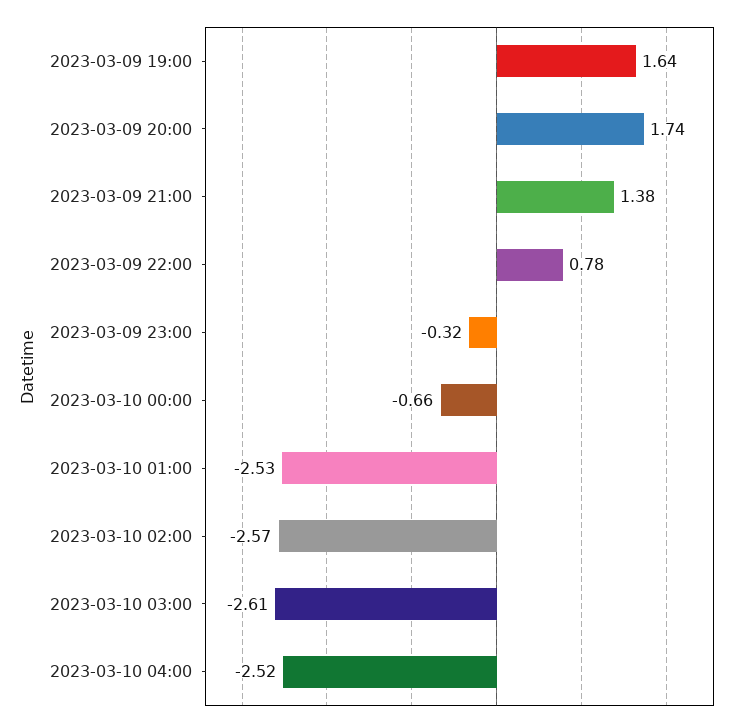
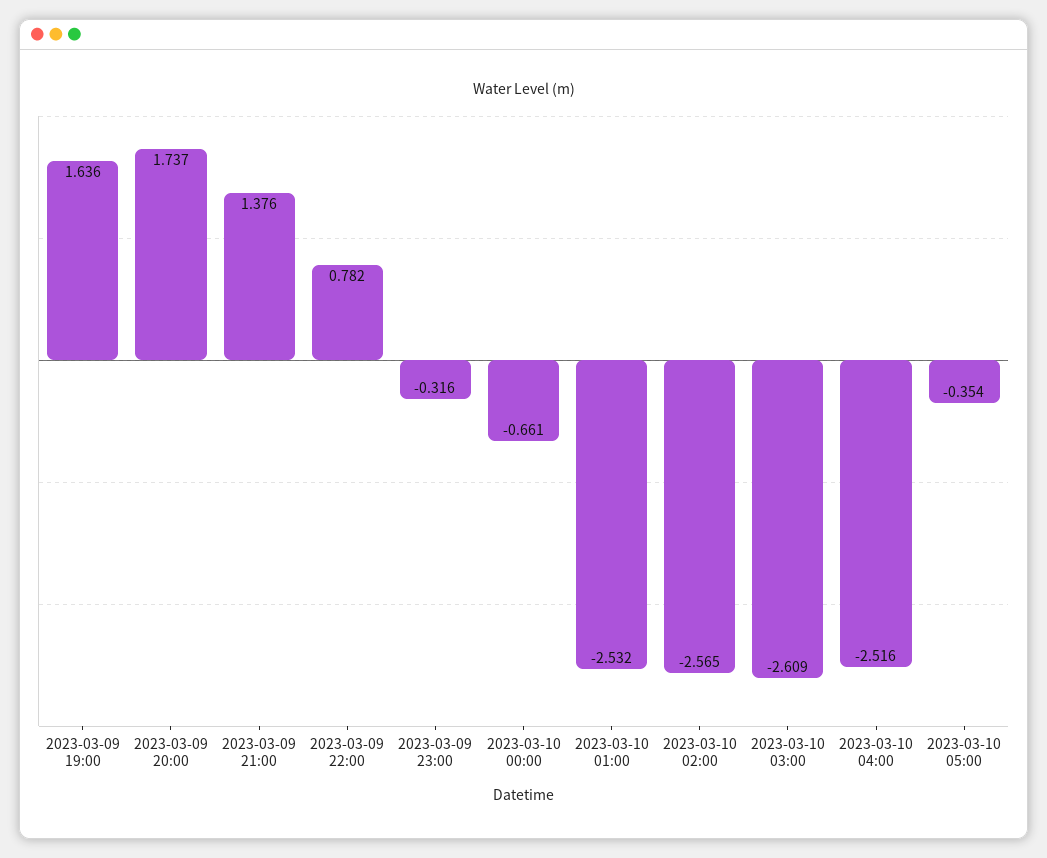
2023-03-10 05:00: none -> -0.354

